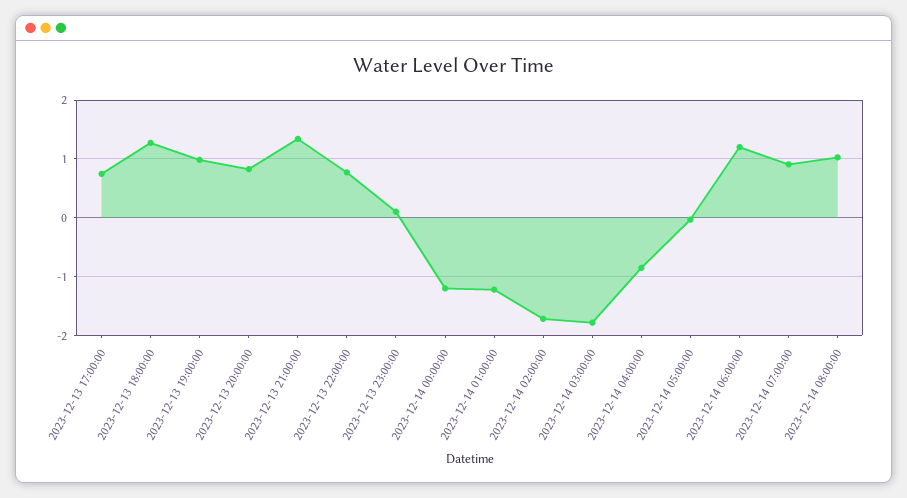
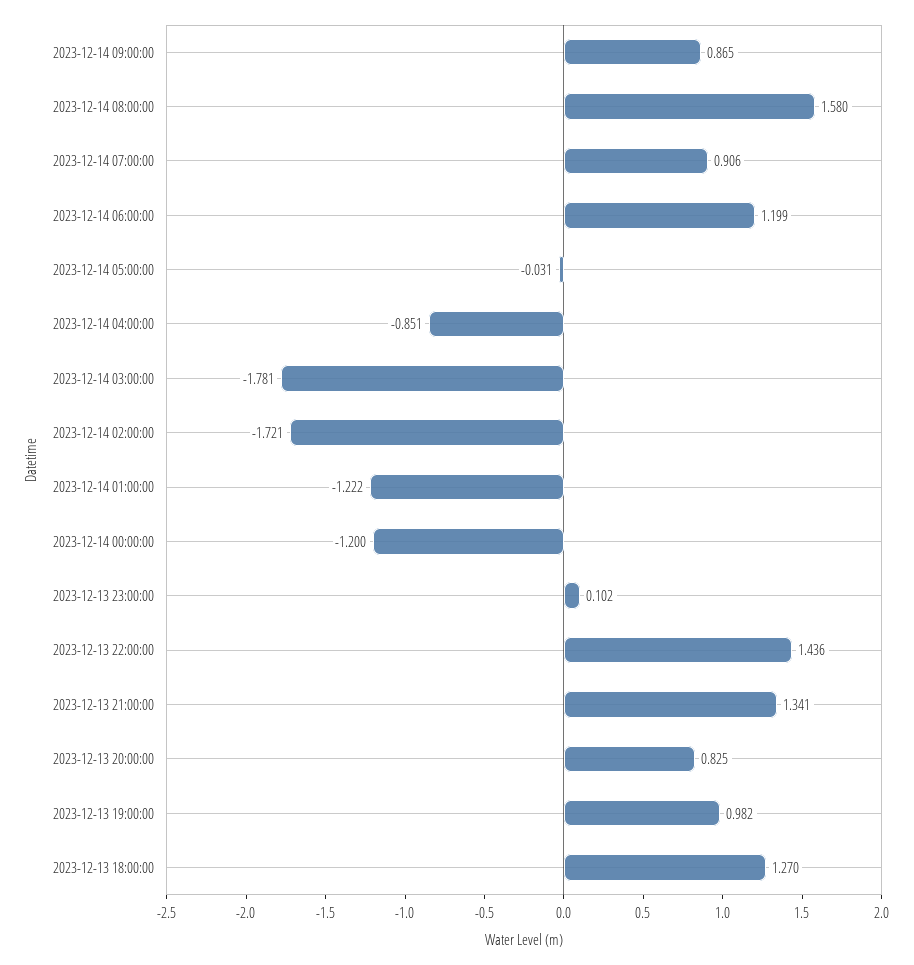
2023-12-13 17:00:00: 0.8 -> none
2023-12-13 22:00:00: 0.8 -> 1.436
2023-12-14 08:00:00: 1 -> 1.58
2023-12-14 09:00:00: none -> 0.865

